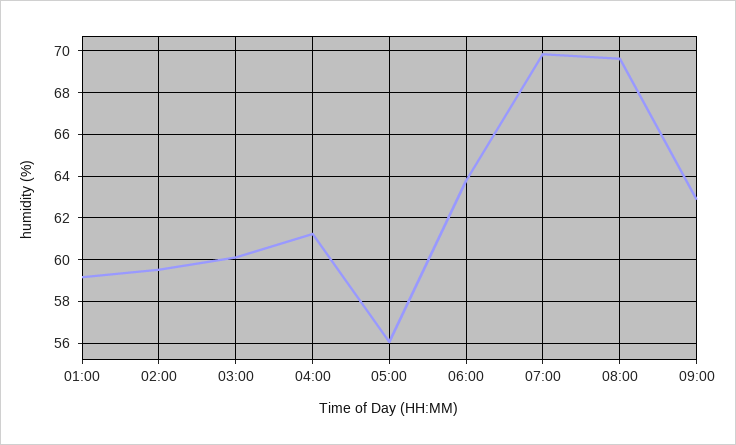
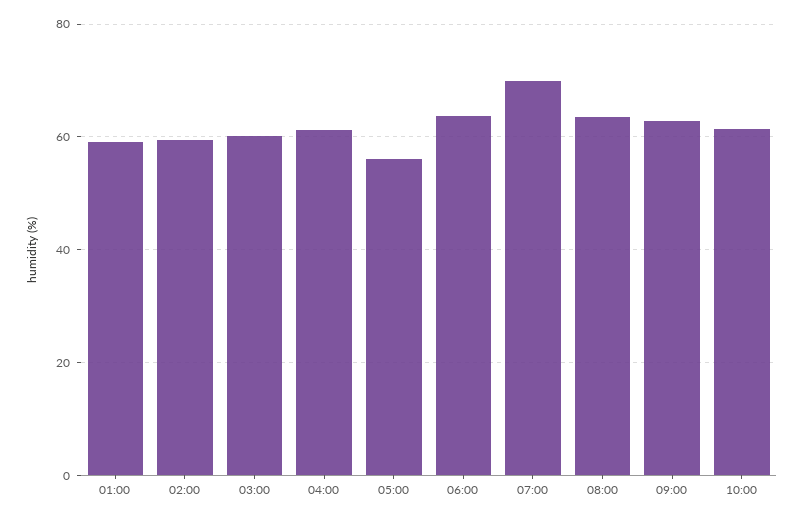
08:00: 69.5 -> 64
10:00: none -> 62

